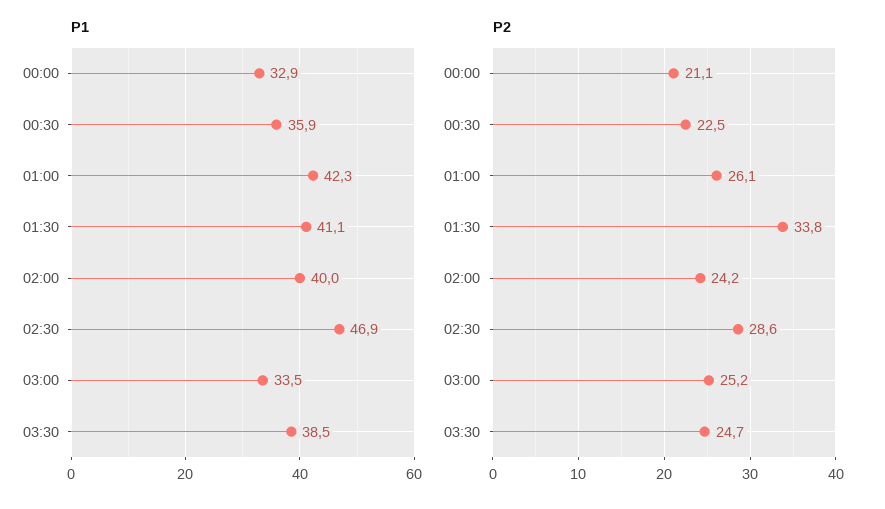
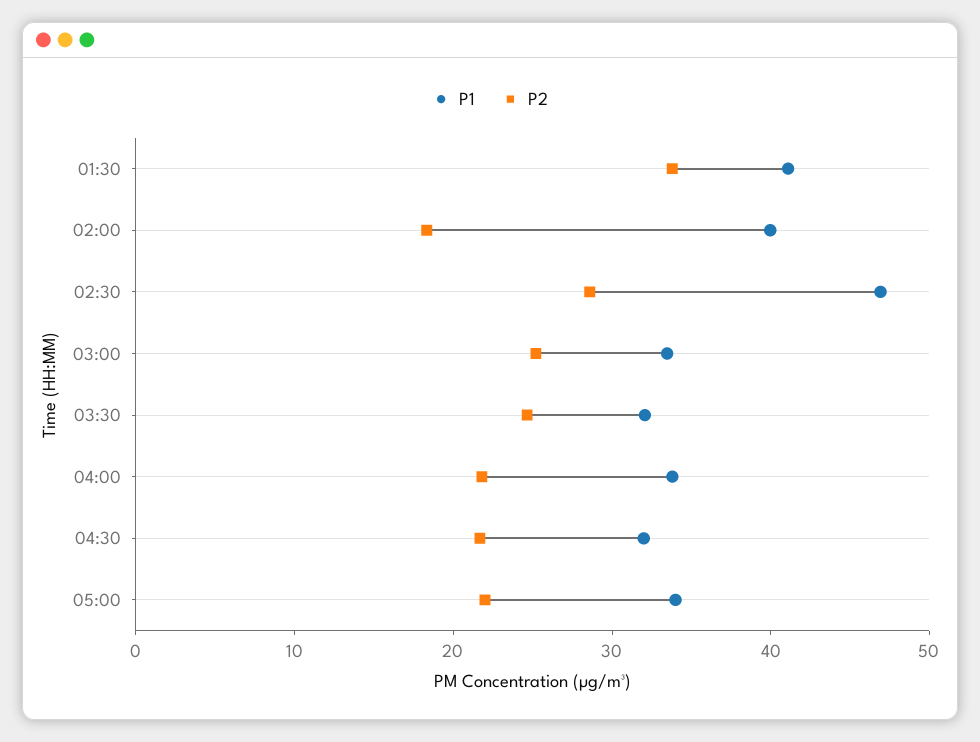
P1, 00:00: 32.9 -> none
P1, 00:30: 35.9 -> none
P1, 01:00: 42.3 -> none
P1, 03:30: 38.5 -> 32
P2, 00:00: 21.1 -> none
P2, 00:30: 22.5 -> none
P2, 01:00: 26.1 -> none
P2, 02:00: 24.2 -> 18
P1, 04:00: none -> 34
P2, 04:00: none -> 22
P1, 04:30: none -> 32
P2, 04:30: none -> 22
P1, 05:00: none -> 34
P2, 05:00: none -> 22

